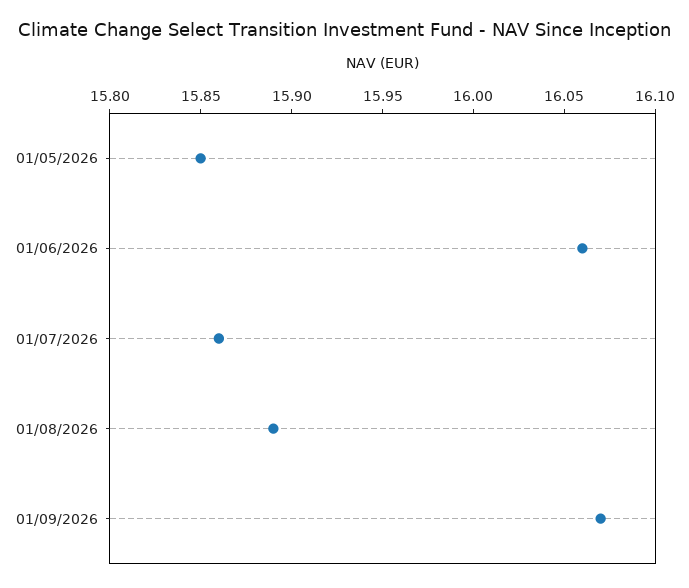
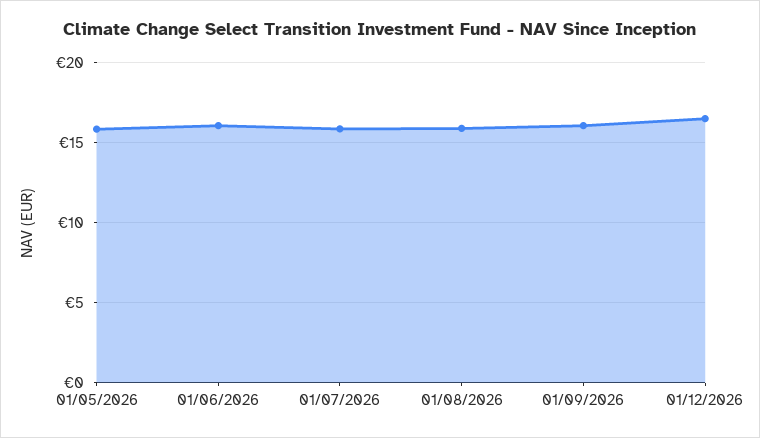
01/12/2026: none -> 16.5

